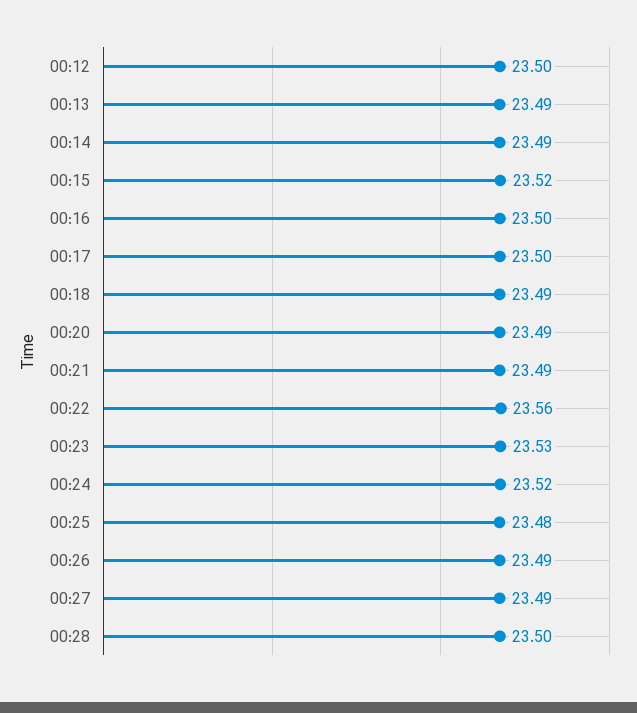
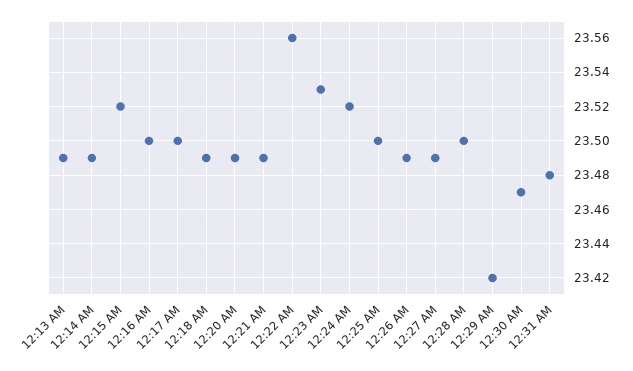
00:12: 23.5 -> none
00:25: 23.48 -> 23.5
12:29 AM: none -> 23.42
12:30 AM: none -> 23.47
12:31 AM: none -> 23.48

